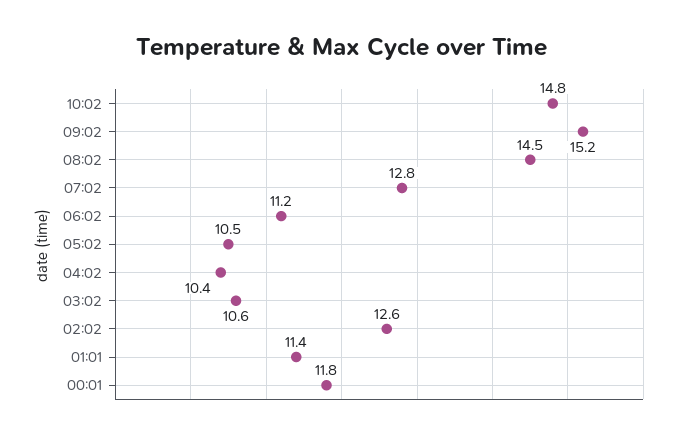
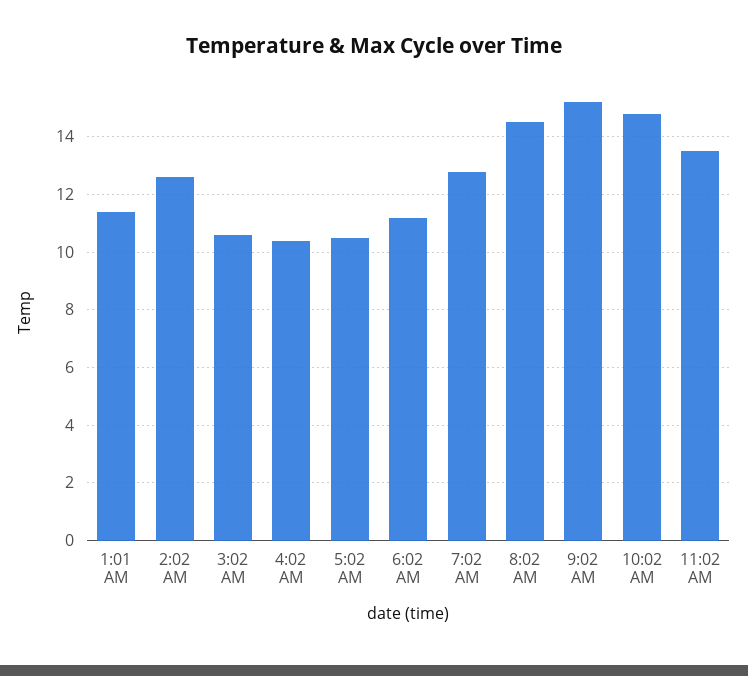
00:01: 11.8 -> none
11:02 AM: none -> 13.5

